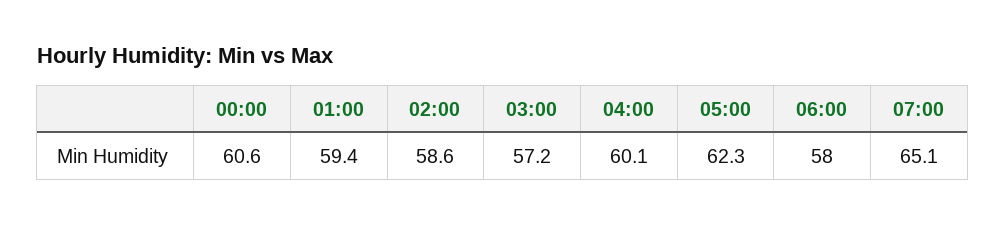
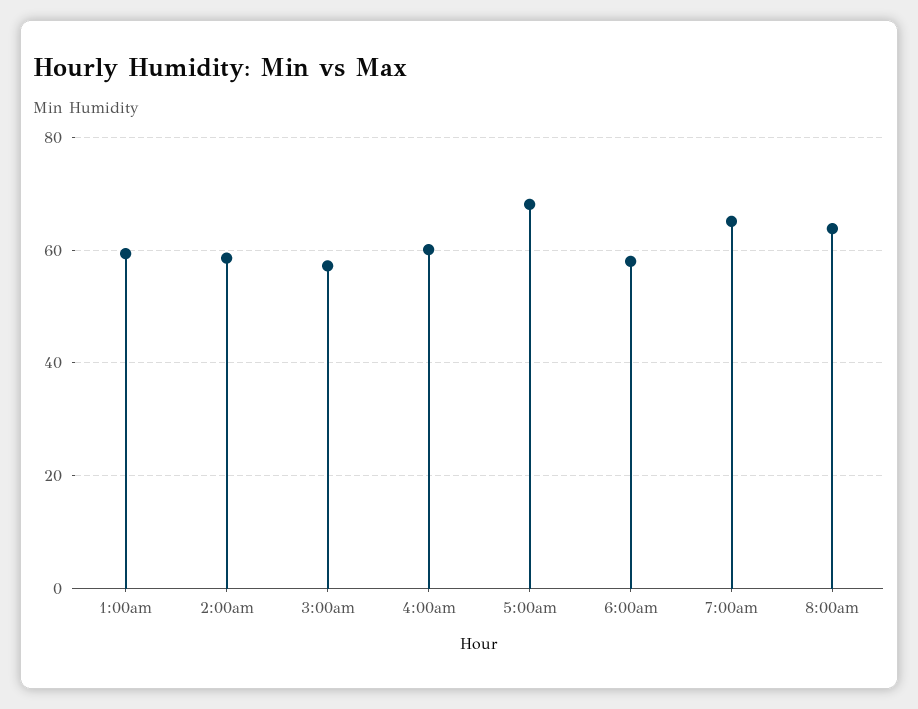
00:00: 60.6 -> none
05:00: 62.3 -> 68
8:00am: none -> 64

